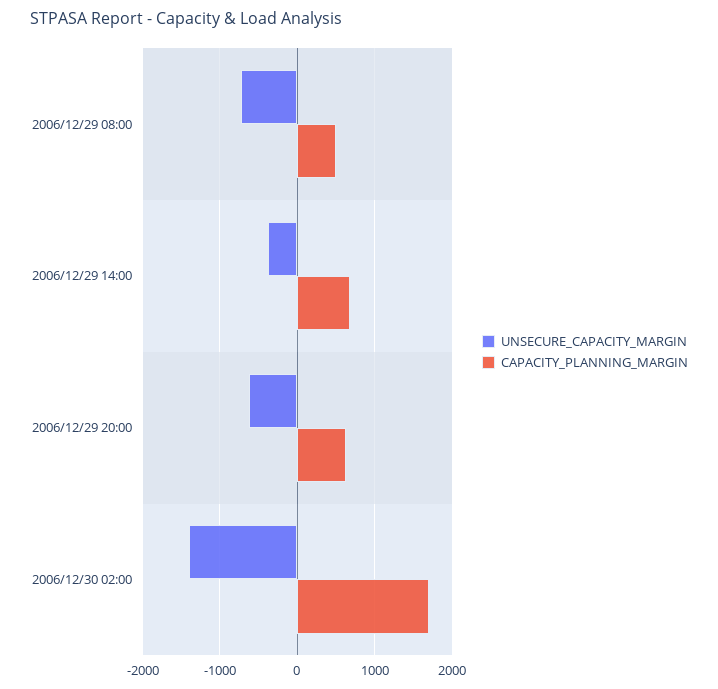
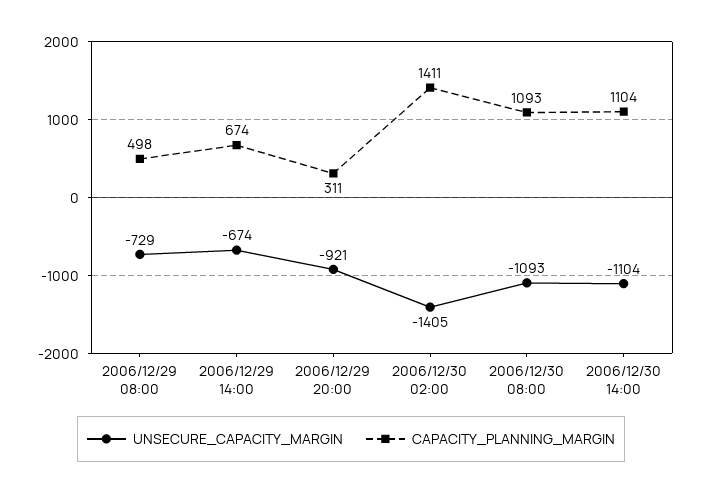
UNSECURE_CAPACITY_MARGIN, 2006/12/29 14:00: -400 -> -674
UNSECURE_CAPACITY_MARGIN, 2006/12/29 20:00: -600 -> -921
CAPACITY_PLANNING_MARGIN, 2006/12/29 20:00: 600 -> 311
CAPACITY_PLANNING_MARGIN, 2006/12/30 02:00: 1700 -> 1411
UNSECURE_CAPACITY_MARGIN, 2006/12/30 08:00: none -> -1093
CAPACITY_PLANNING_MARGIN, 2006/12/30 08:00: none -> 1093
UNSECURE_CAPACITY_MARGIN, 2006/12/30 14:00: none -> -1104
CAPACITY_PLANNING_MARGIN, 2006/12/30 14:00: none -> 1104

